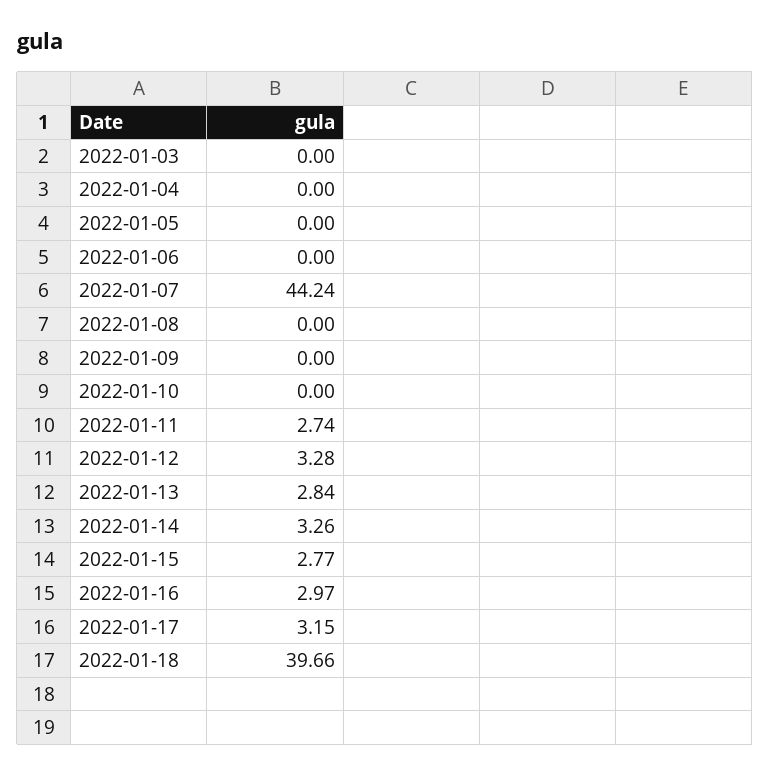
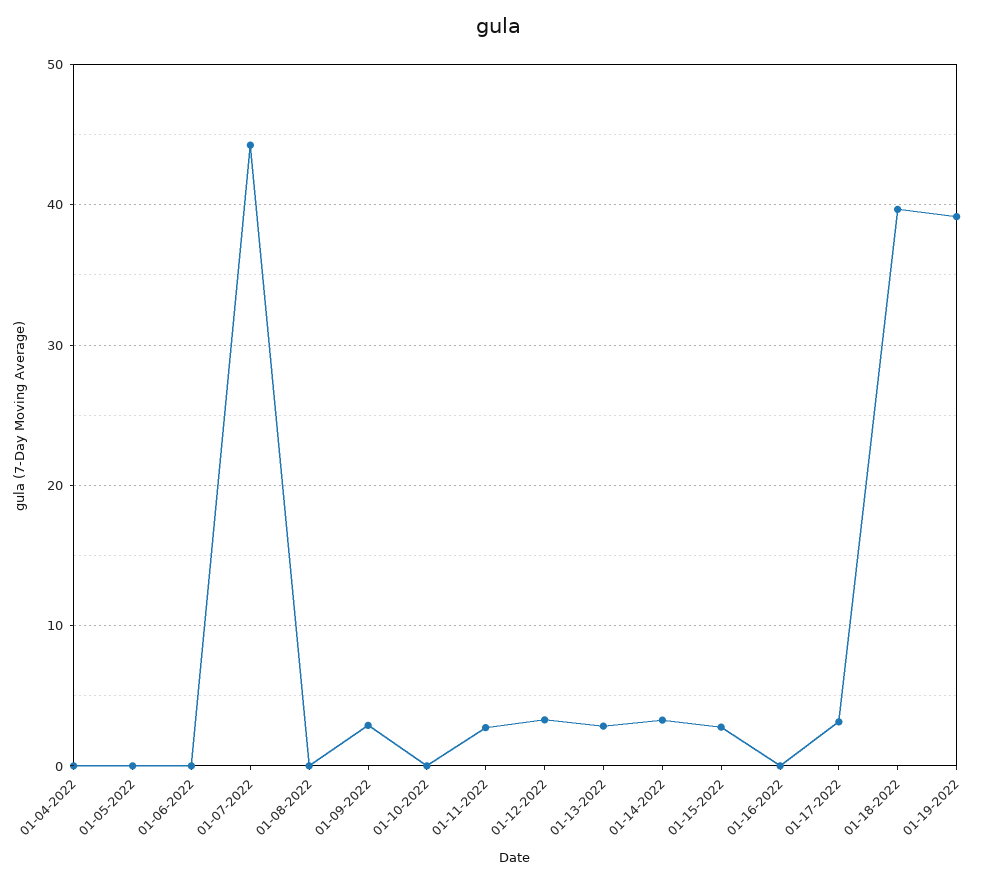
2022-01-03: 0 -> none
2022-01-09: 0 -> 3
2022-01-16: 2.97 -> 0
01-19-2022: none -> 39

